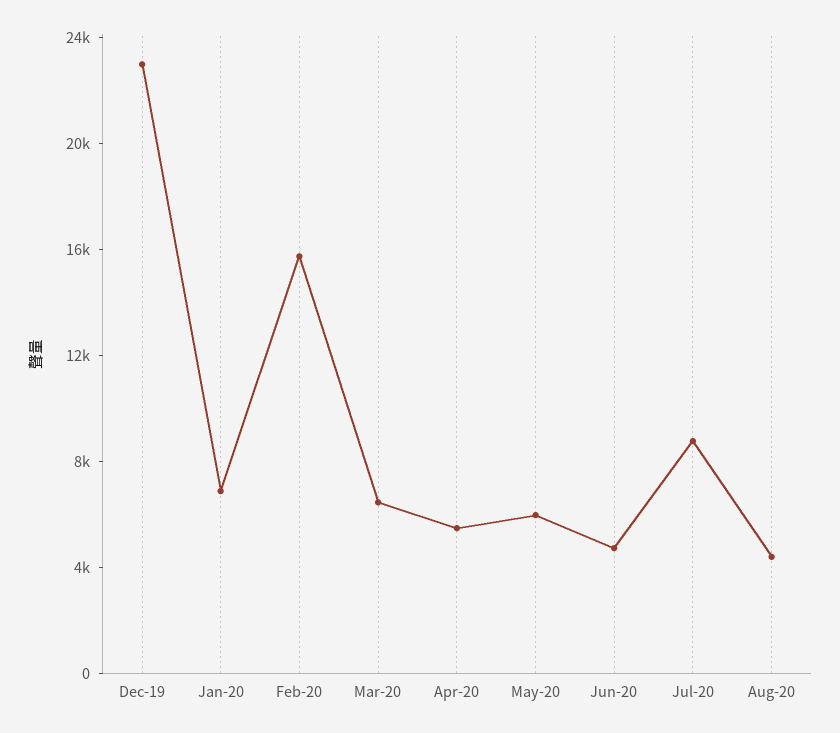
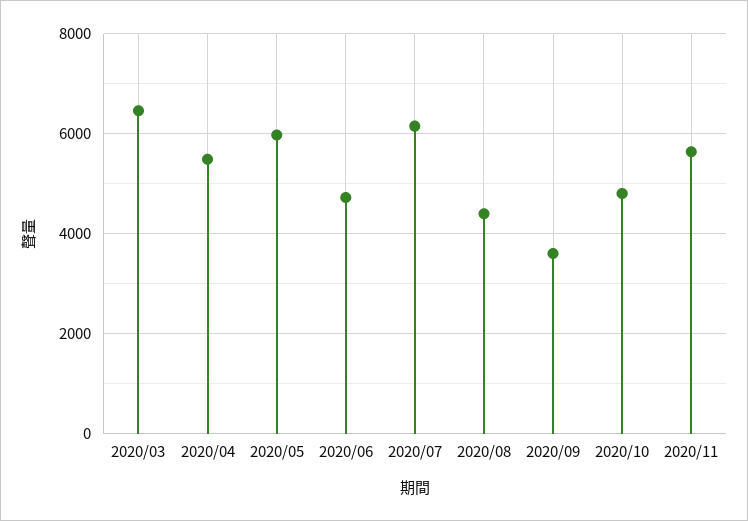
Dec-19: 23000 -> none
Jan-20: 7000 -> none
Feb-20: 16000 -> none
Jul-20: 9000 -> 6200
2020/09: none -> 3600
2020/10: none -> 4800
2020/11: none -> 5600

